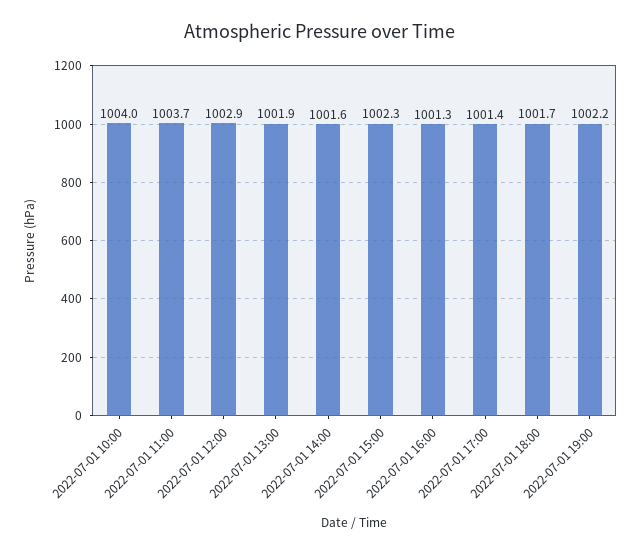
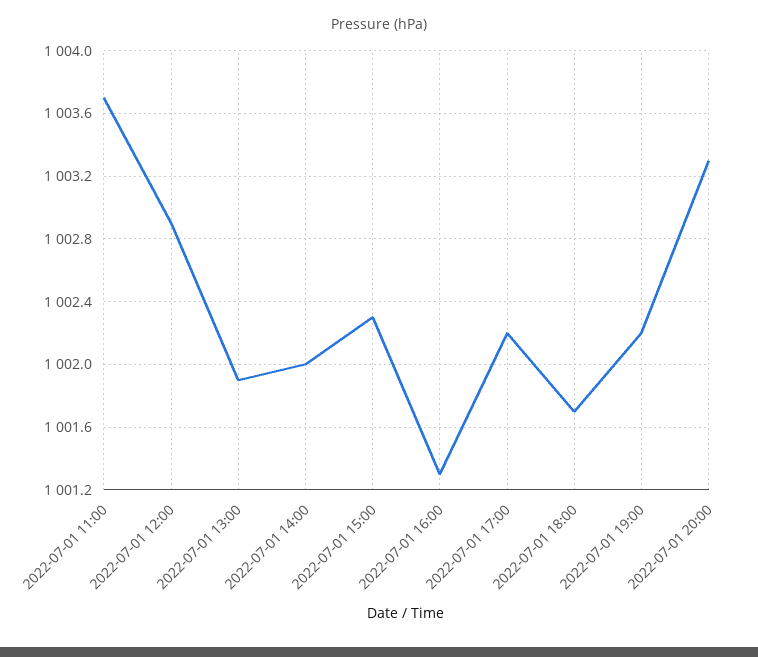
2022-07-01 10:00: 1004 -> none
2022-07-01 14:00: 1001.6 -> 1002
2022-07-01 17:00: 1001.4 -> 1002.2
2022-07-01 20:00: none -> 1003.3

